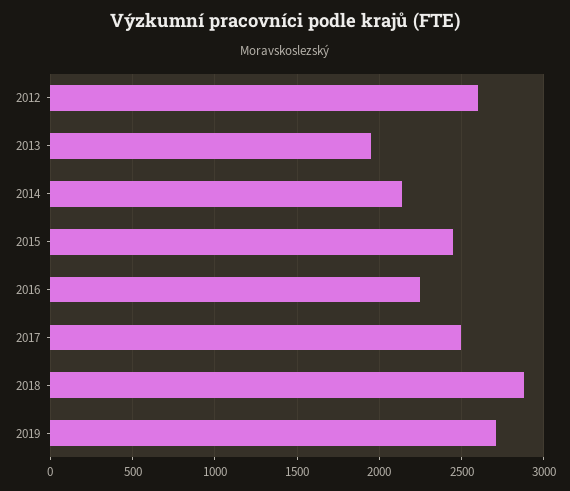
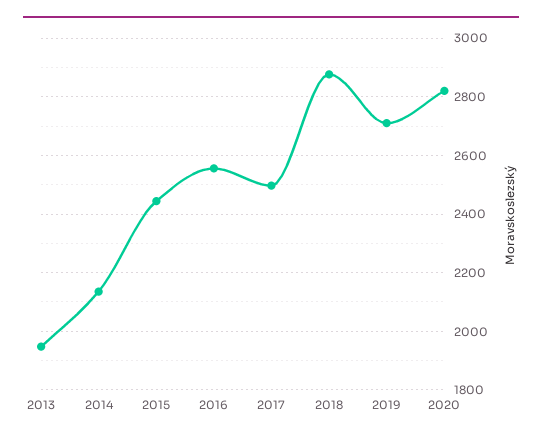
2012: 2600 -> none
2016: 2250 -> 2550
2020: none -> 2825

